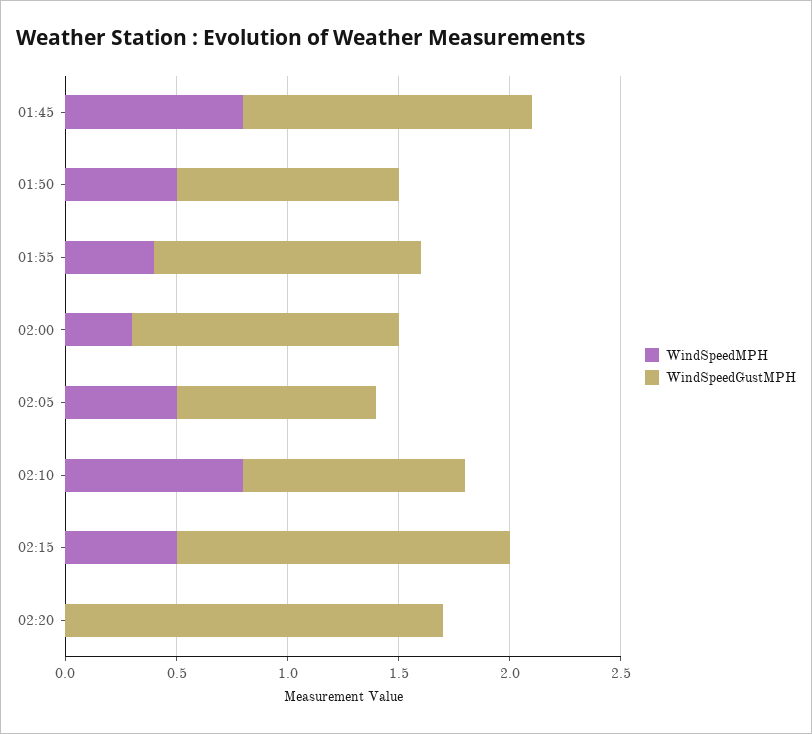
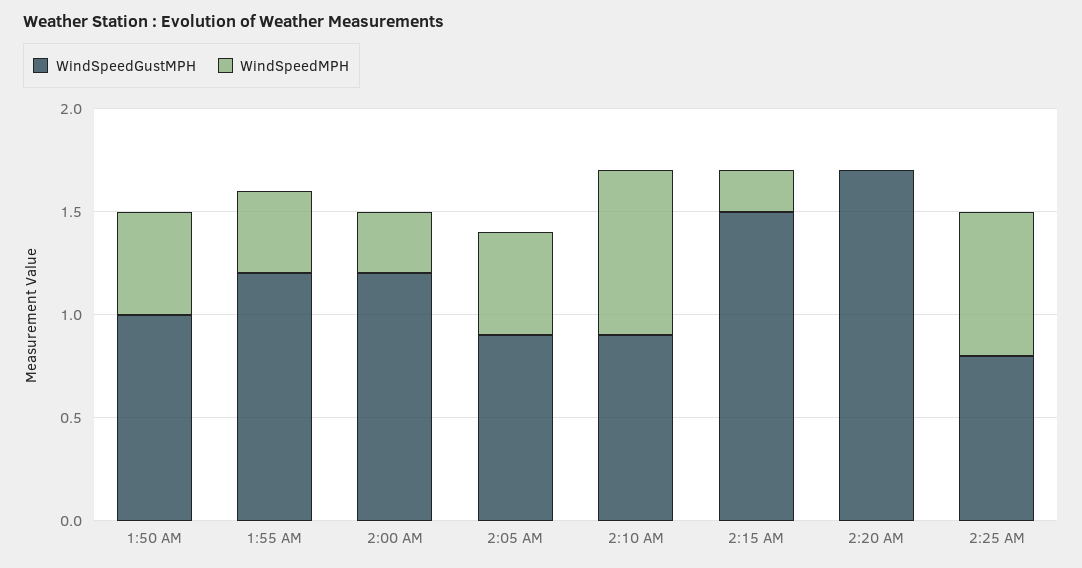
WindSpeedMPH, 01:45: 0.8 -> none
WindSpeedGustMPH, 01:45: 1.3 -> none
WindSpeedGustMPH, 02:10: 1 -> 0.9
WindSpeedMPH, 02:15: 0.5 -> 0.2
WindSpeedGustMPH, 2:25 AM: none -> 0.8
WindSpeedMPH, 2:25 AM: none -> 0.7

